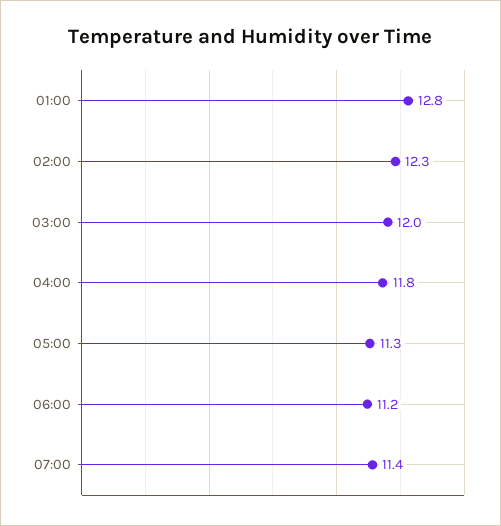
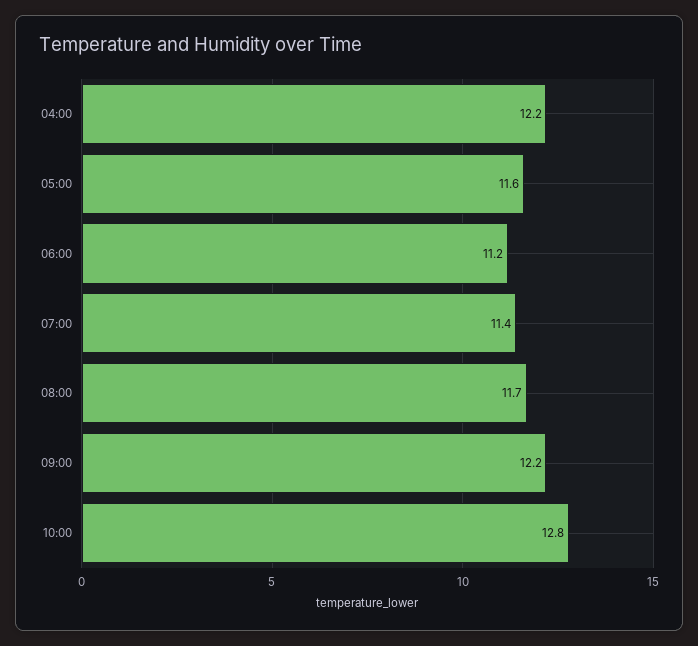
01:00: 12.8 -> none
02:00: 12.3 -> none
03:00: 12 -> none
04:00: 11.8 -> 12.2
05:00: 11.3 -> 11.6
08:00: none -> 11.7
09:00: none -> 12.2
10:00: none -> 12.8

